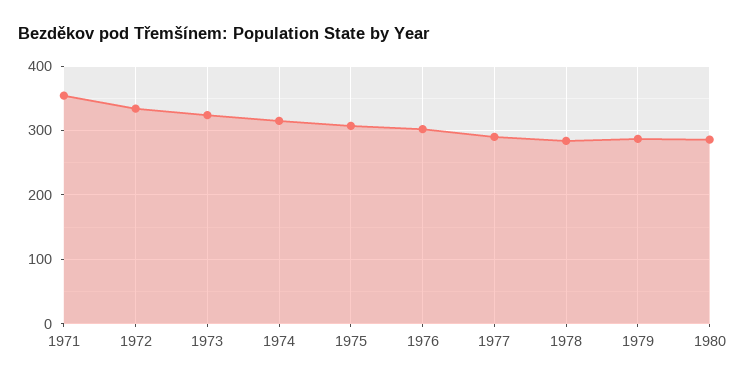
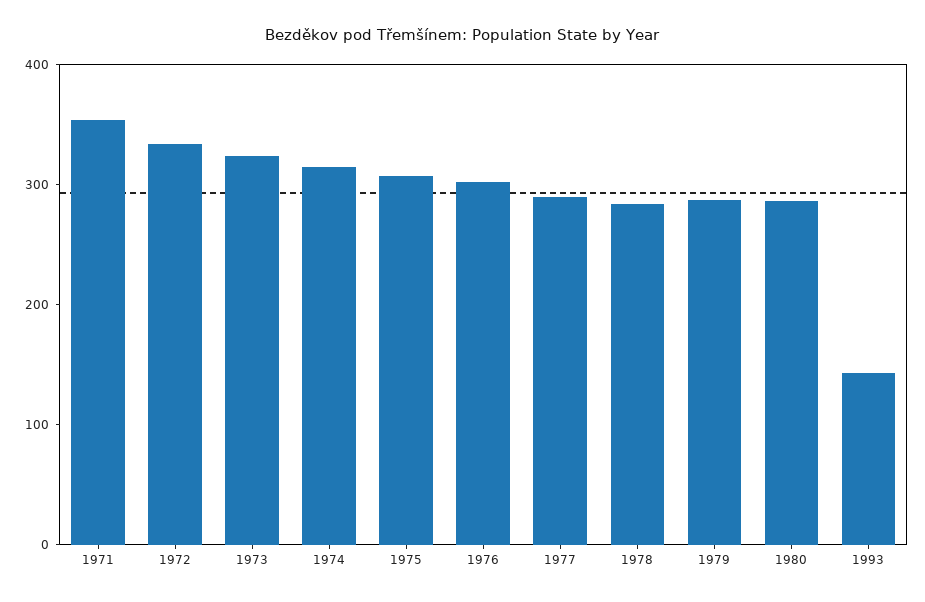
1993: none -> 140

